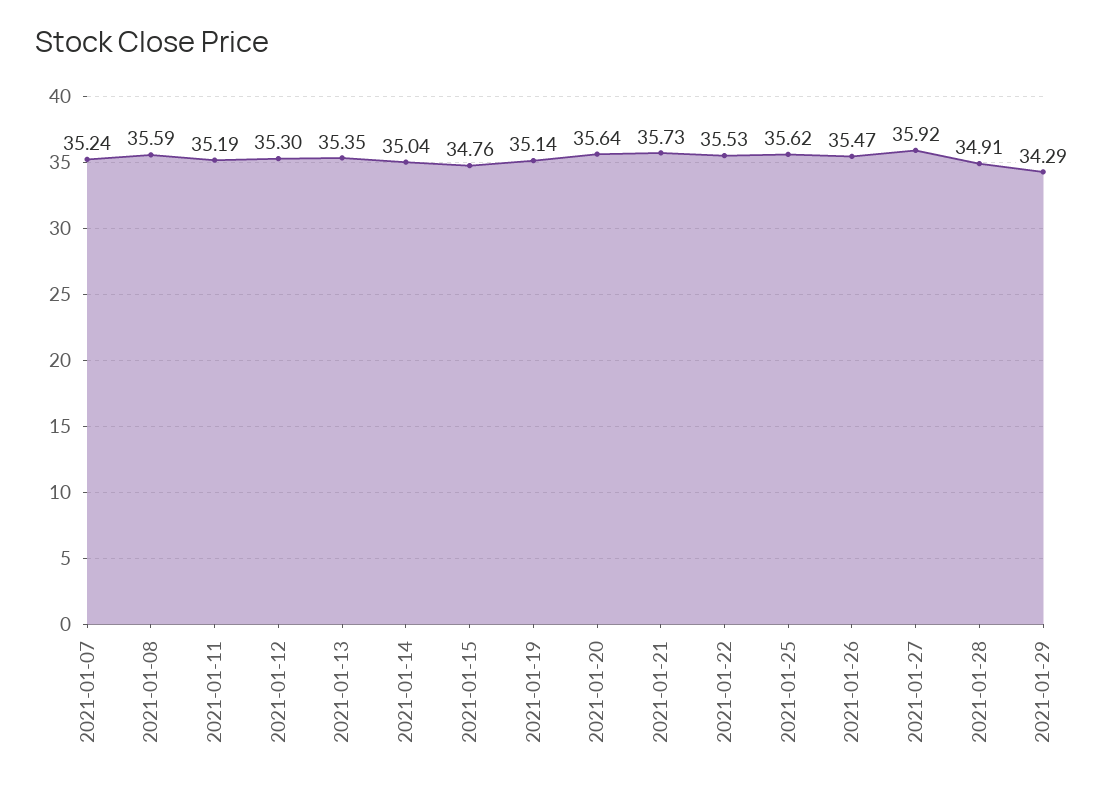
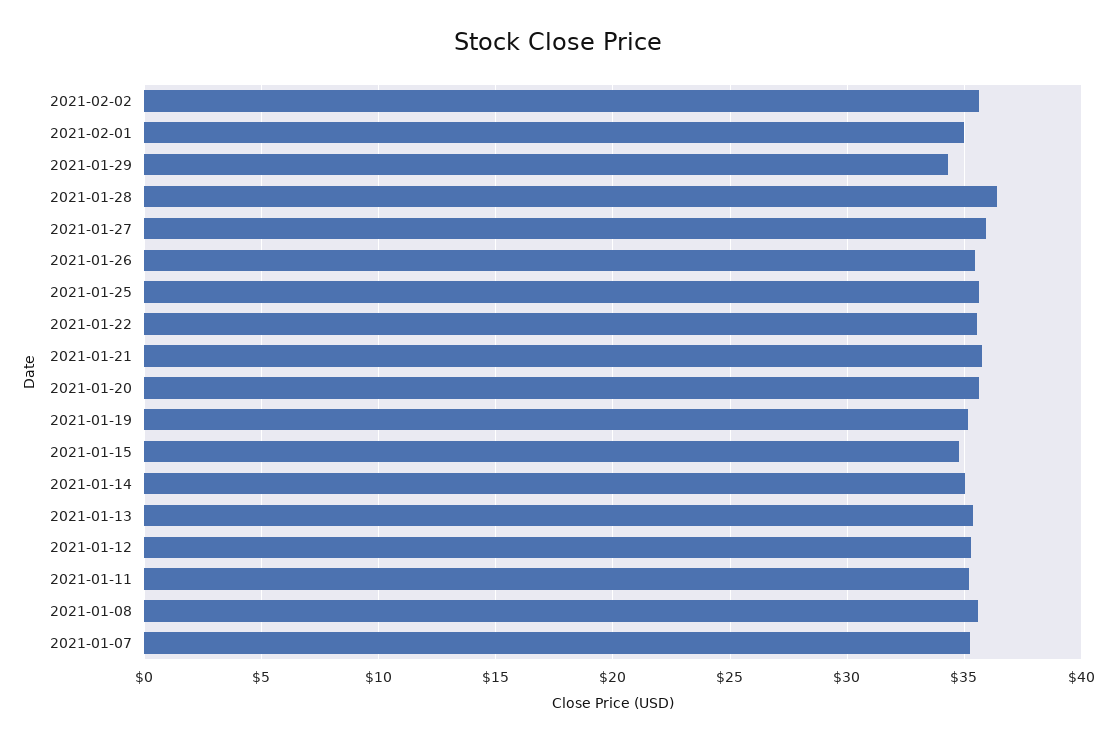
2021-01-28: 34.91 -> 36.5
2021-02-02: none -> 35.5
2021-02-01: none -> 35

